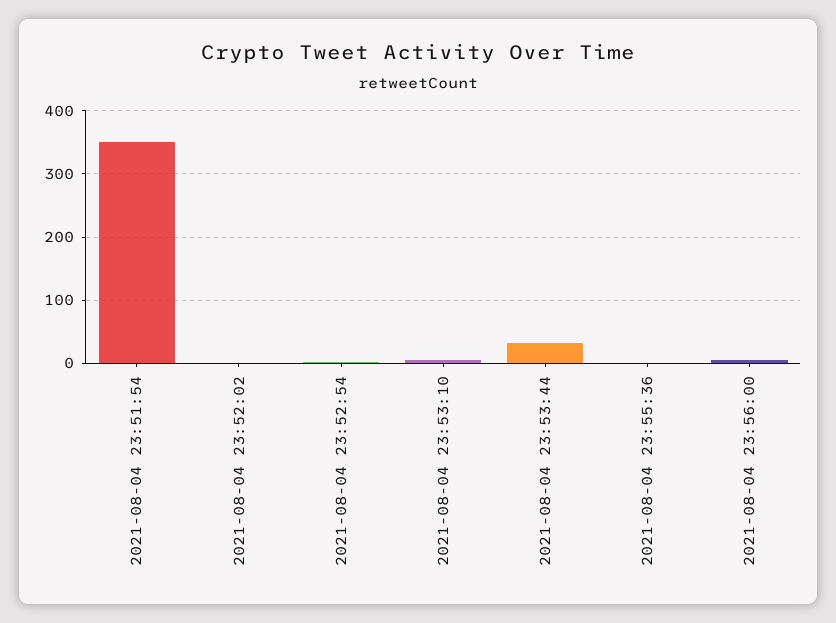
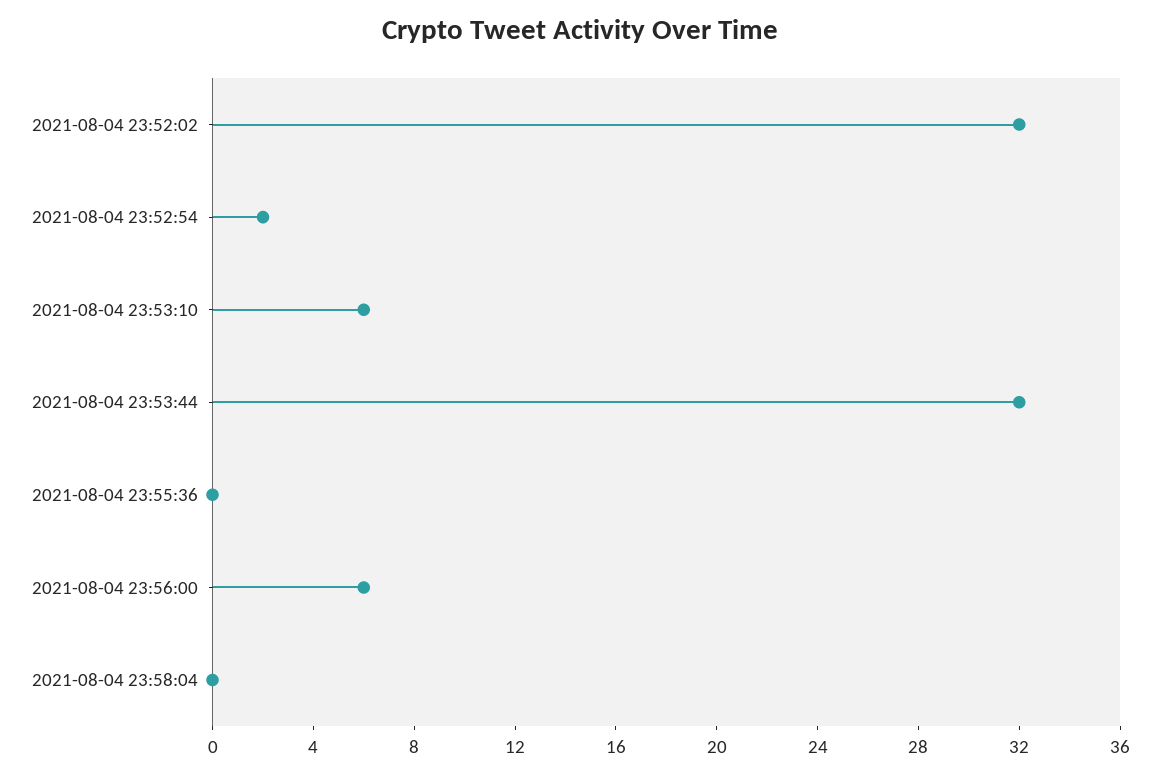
2021-08-04 23:51:54: 350 -> none
2021-08-04 23:52:02: 0 -> 32
2021-08-04 23:58:04: none -> 0

